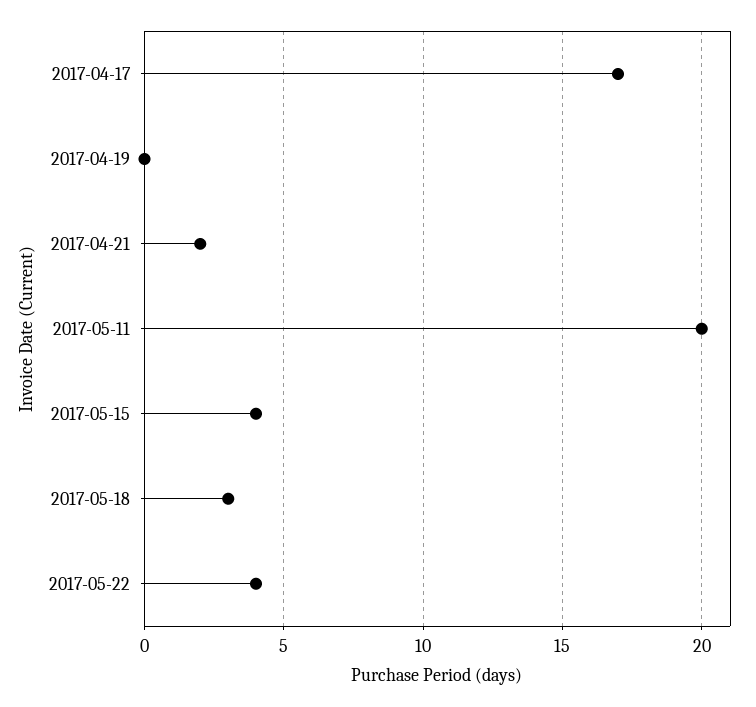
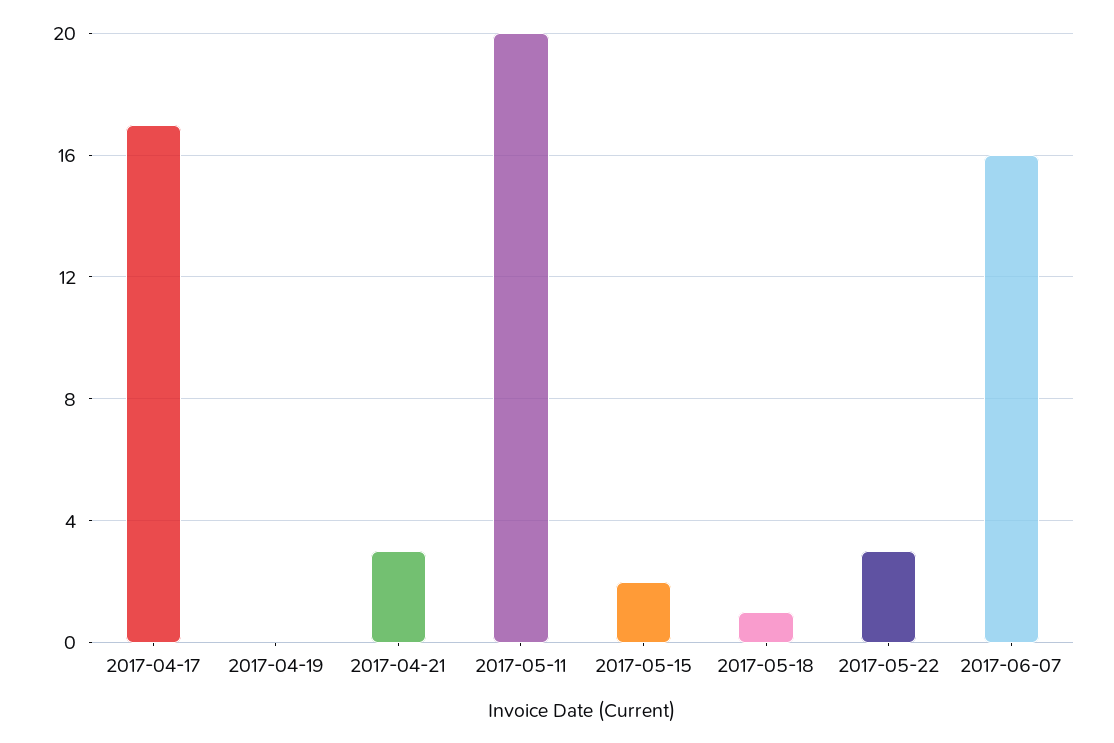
2017-04-21: 2 -> 3
2017-05-15: 4 -> 2
2017-05-18: 3 -> 1
2017-05-22: 4 -> 3
2017-06-07: none -> 16

